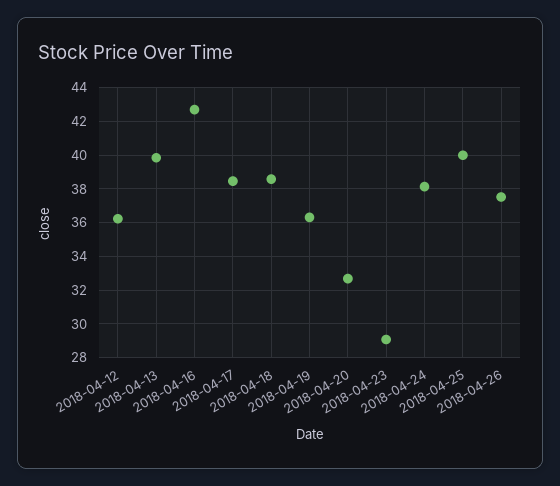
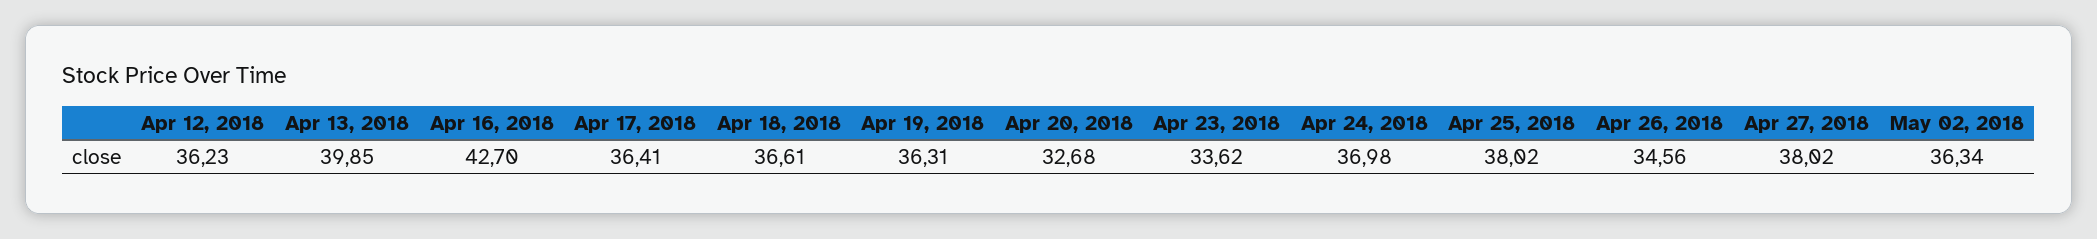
2018-04-17: 38.5 -> 36.41
2018-04-18: 38.5 -> 36.61
2018-04-23: 29 -> 33.62
2018-04-24: 38 -> 36.98
2018-04-25: 40 -> 38.02
2018-04-26: 37.5 -> 34.56
Apr 27, 2018: none -> 38.02
May 02, 2018: none -> 36.34

